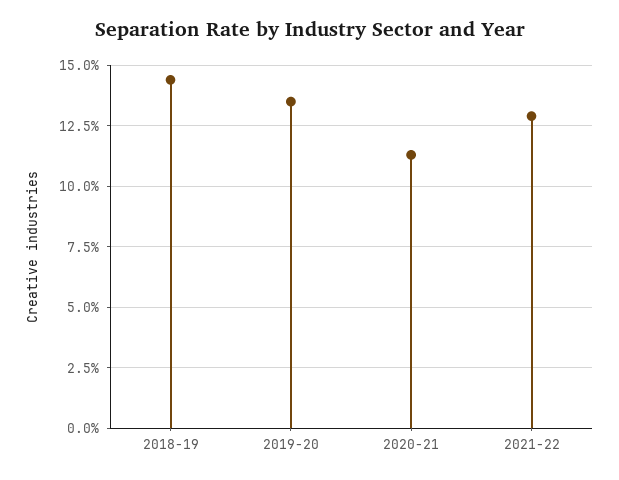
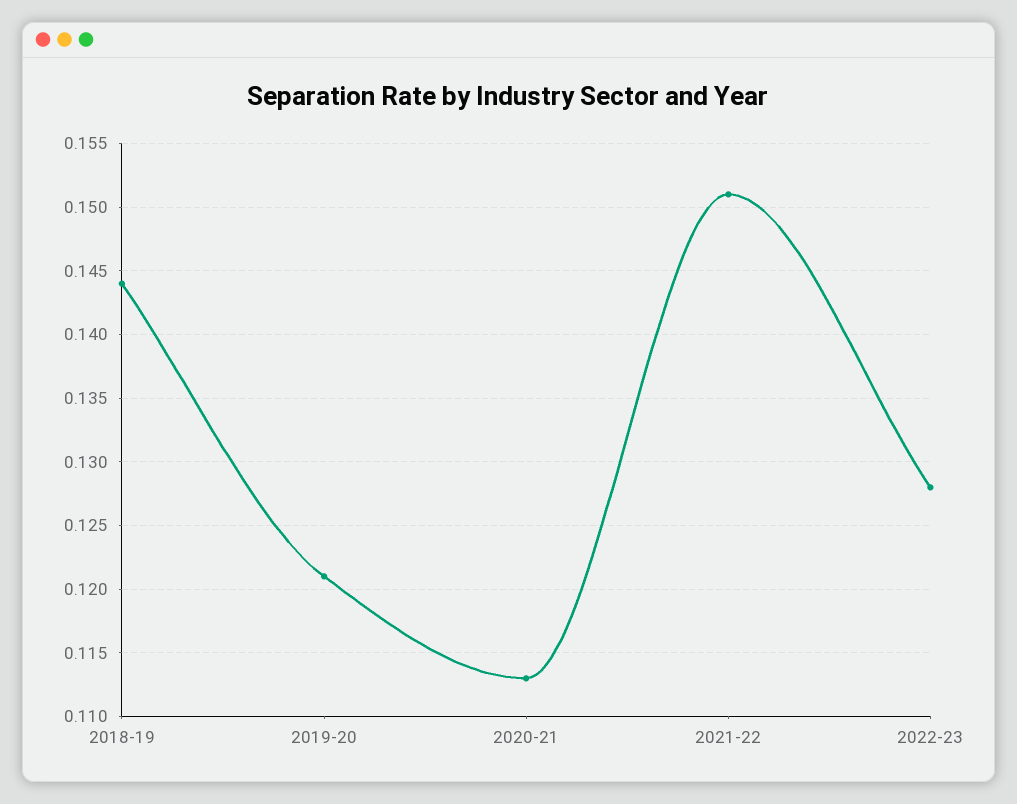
2019-20: 0.135 -> 0.121
2021-22: 0.13 -> 0.151
2022-23: none -> 0.128

